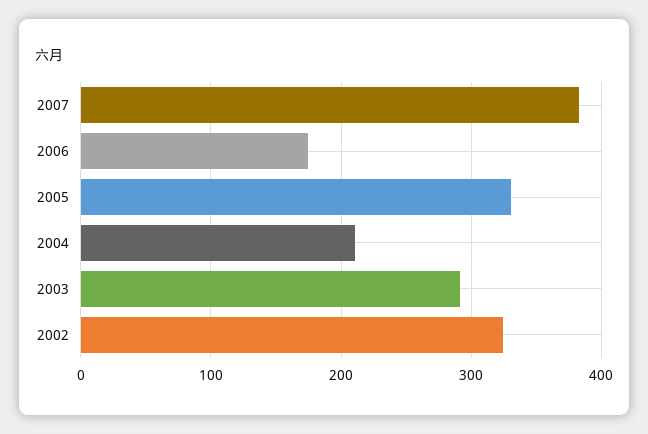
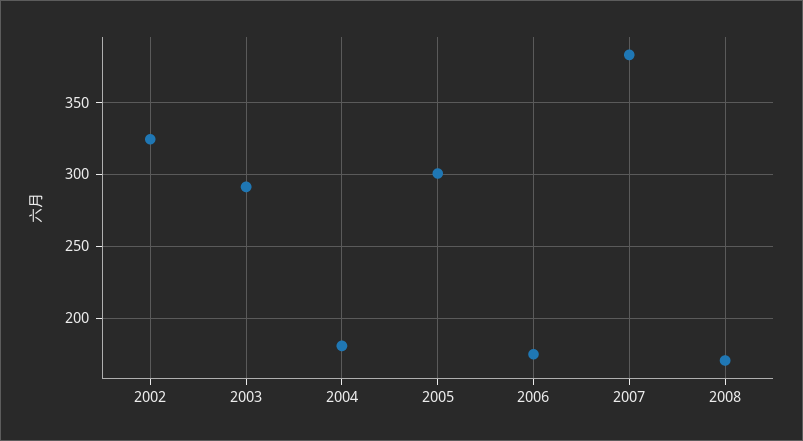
2005: 330 -> 300
2004: 210 -> 180
2008: none -> 170

